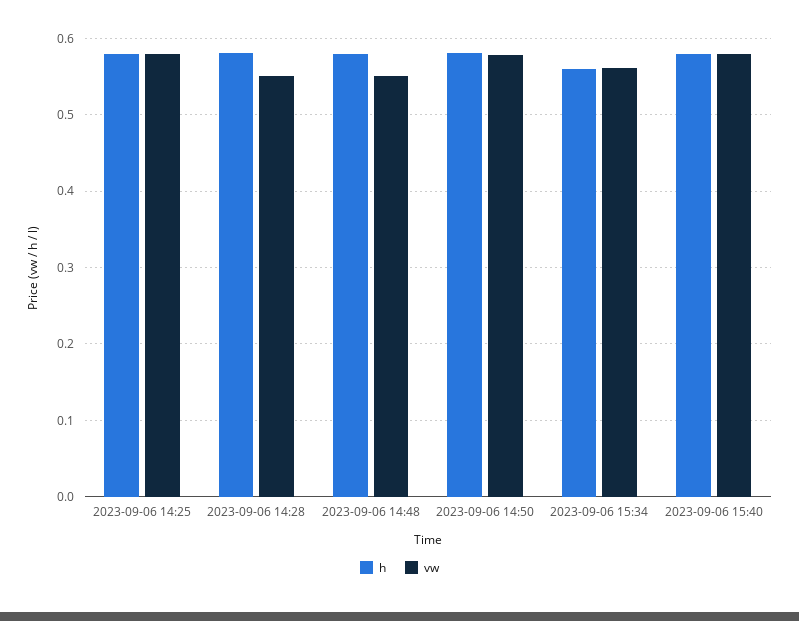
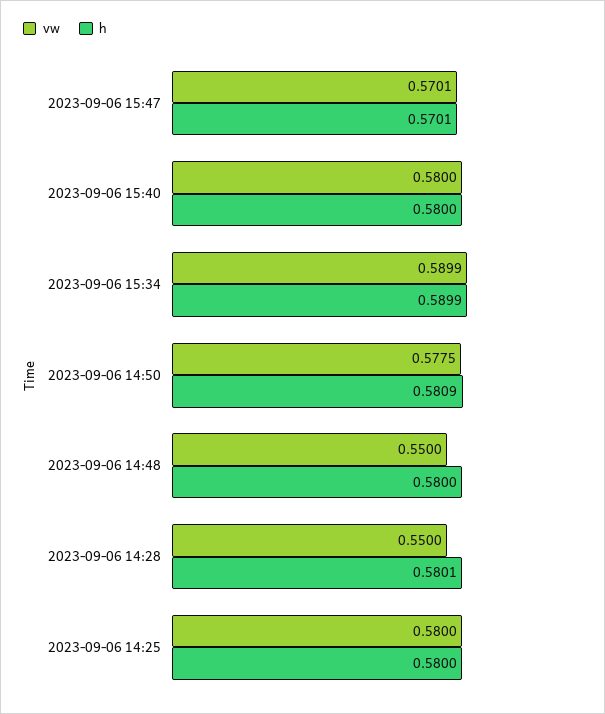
h, 2023-09-06 15:34: 0.56 -> 0.5899
vw, 2023-09-06 15:34: 0.56 -> 0.5899
vw, 2023-09-06 15:47: none -> 0.5701
h, 2023-09-06 15:47: none -> 0.5701

